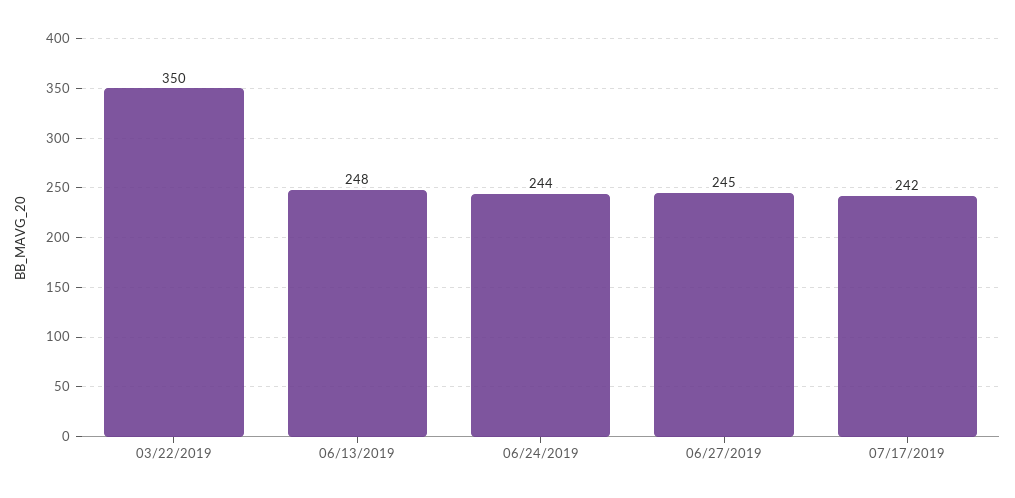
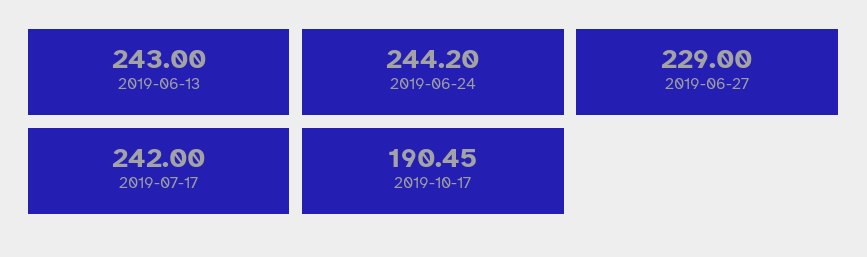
03/22/2019: 350 -> none
06/13/2019: 248 -> 243
06/27/2019: 245 -> 229
2019-10-17: none -> 190.45

